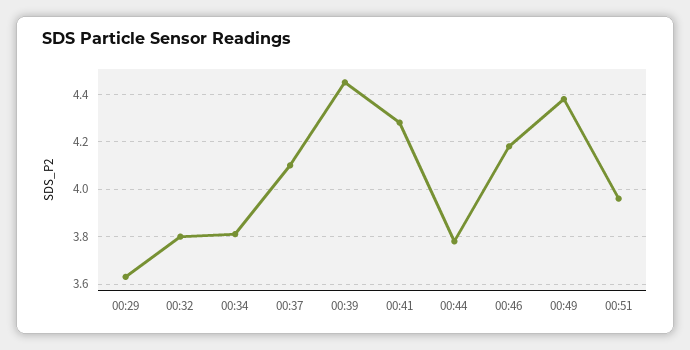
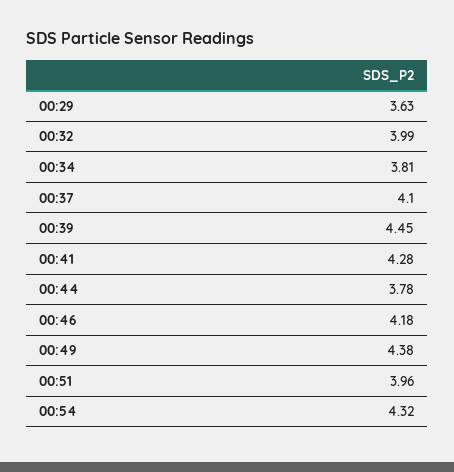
00:32: 3.8 -> 3.99
00:54: none -> 4.32

